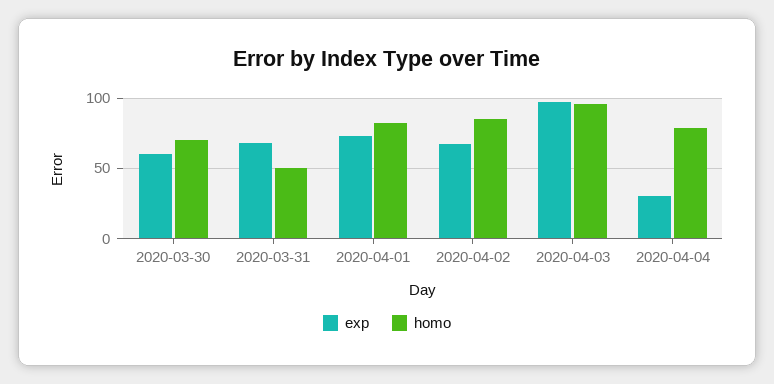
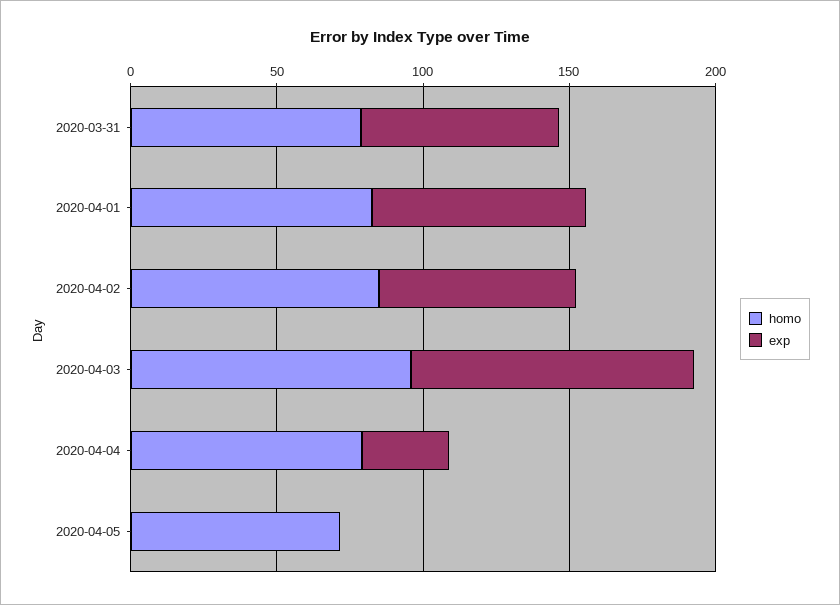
exp, 2020-03-30: 60 -> none
homo, 2020-03-30: 70 -> none
homo, 2020-03-31: 50 -> 80
homo, 2020-04-05: none -> 70
exp, 2020-04-05: none -> 0

